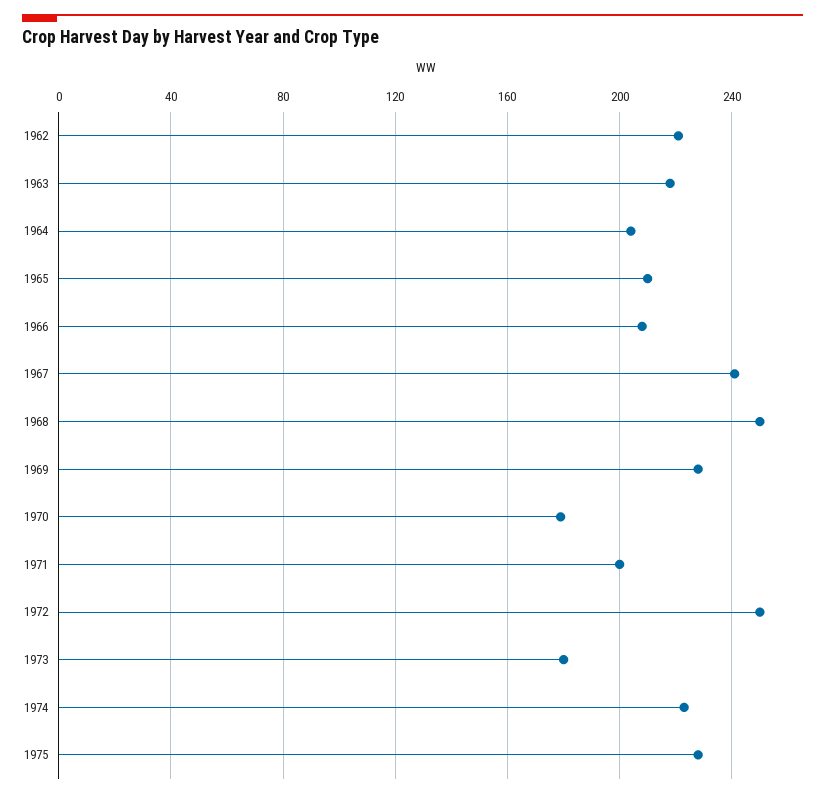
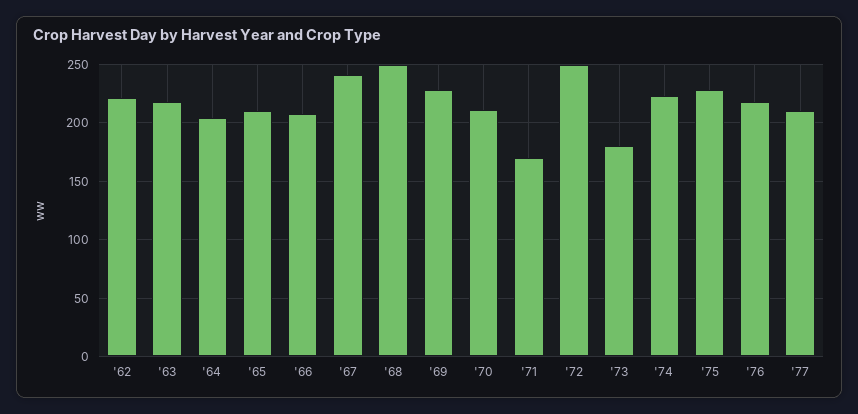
1970: 180 -> 210
1971: 200 -> 170
'76: none -> 220
'77: none -> 210

